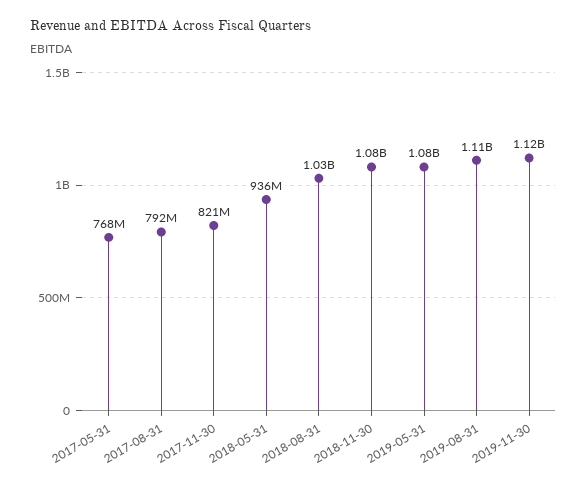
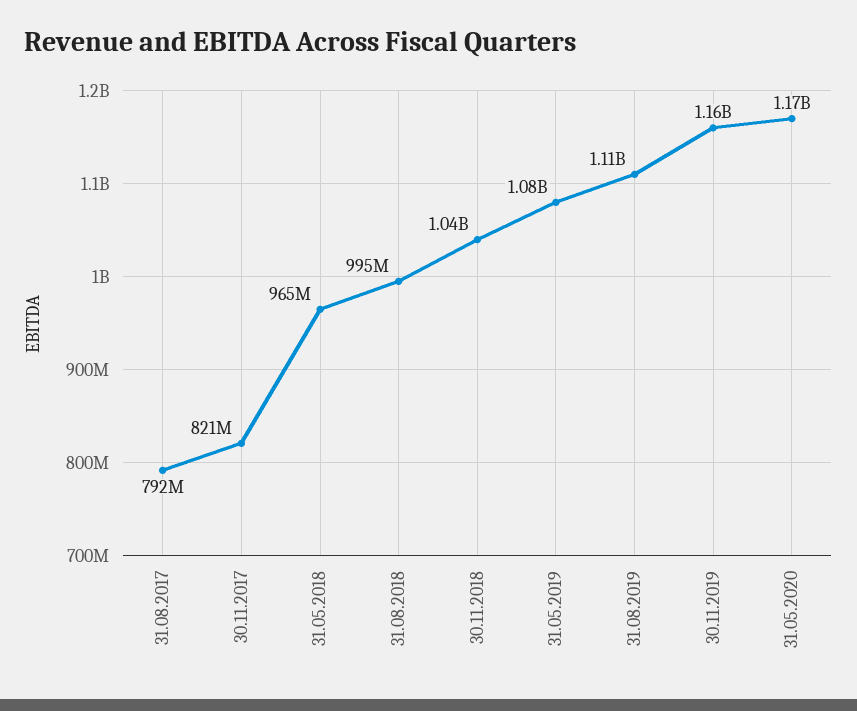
2017-05-31: 768000000 -> none
2018-05-31: 936000000 -> 965000000
2018-08-31: 1030000000 -> 995000000
2018-11-30: 1080000000 -> 1040000000
2019-11-30: 1120000000 -> 1160000000
31.05.2020: none -> 1170000000

